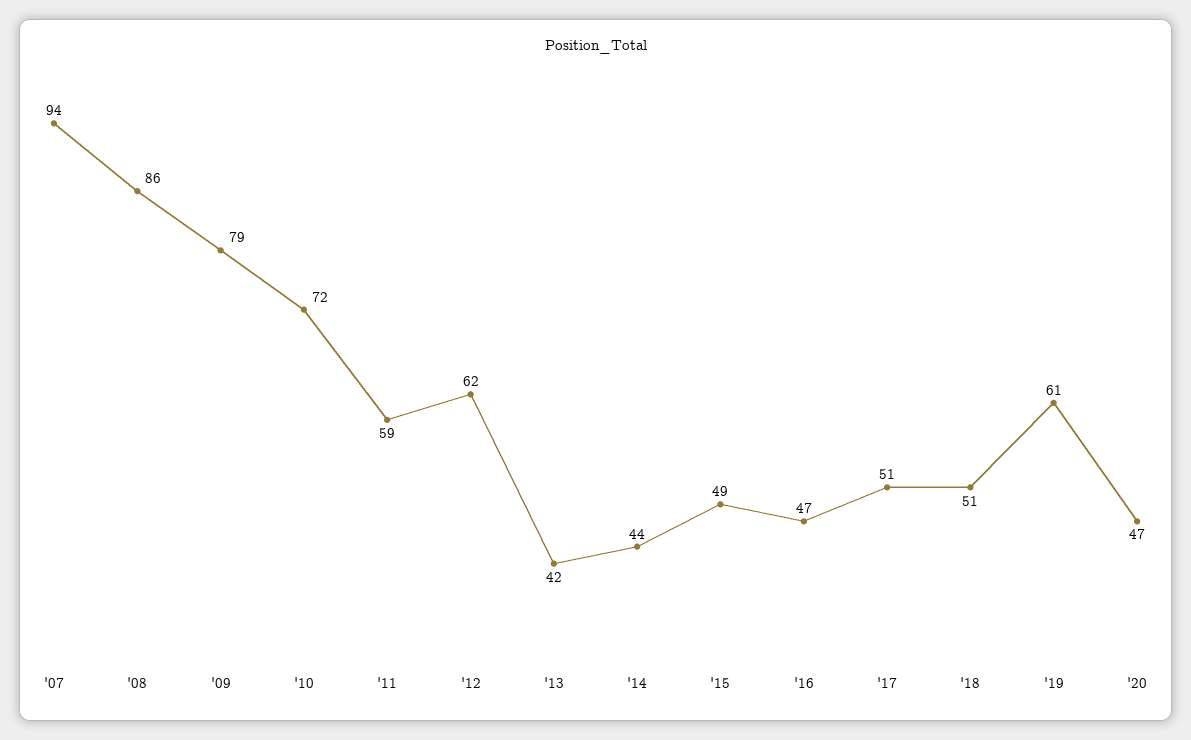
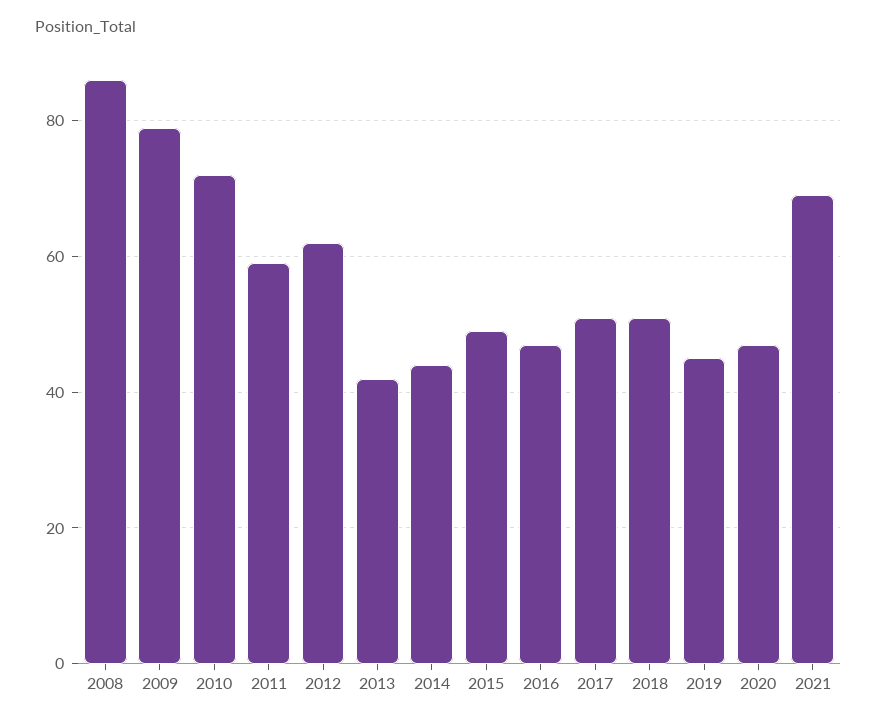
'07: 94 -> none
'19: 61 -> 45
2021: none -> 70

